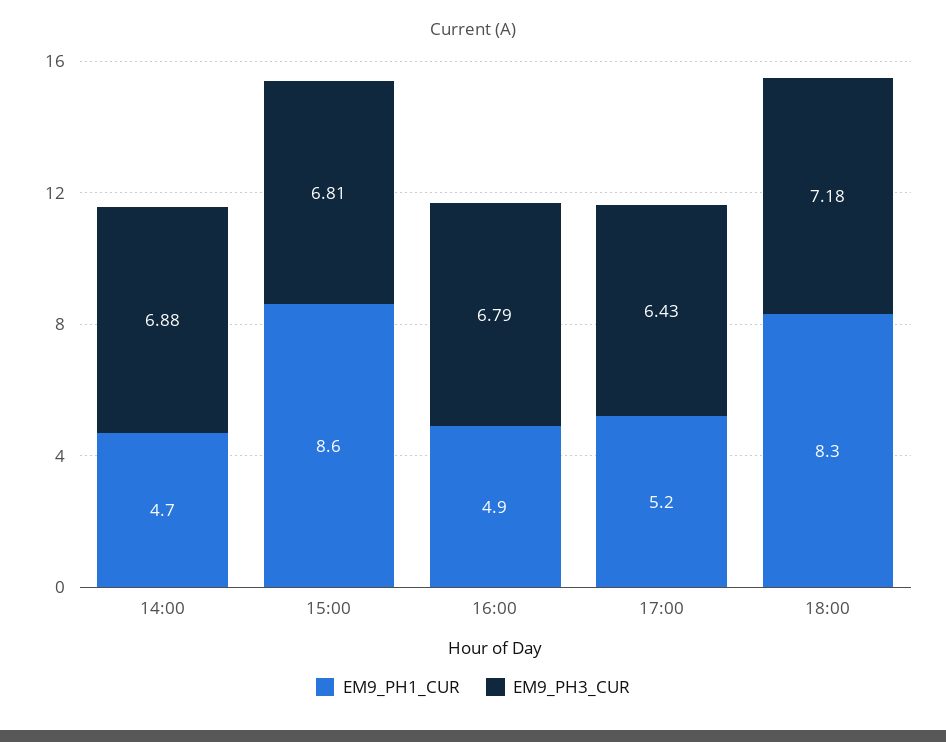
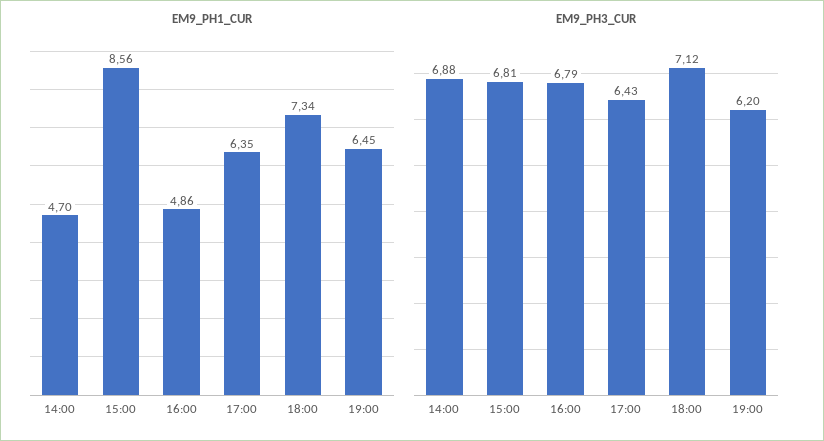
EM9_PH1_CUR, 17:00: 5.2 -> 6.35
EM9_PH1_CUR, 18:00: 8.3 -> 7.34
EM9_PH3_CUR, 18:00: 7.18 -> 7.12
EM9_PH1_CUR, 19:00: none -> 6.45
EM9_PH3_CUR, 19:00: none -> 6.2

